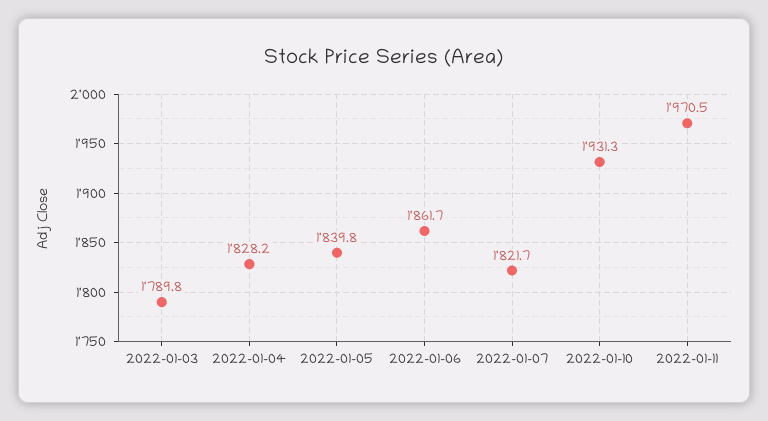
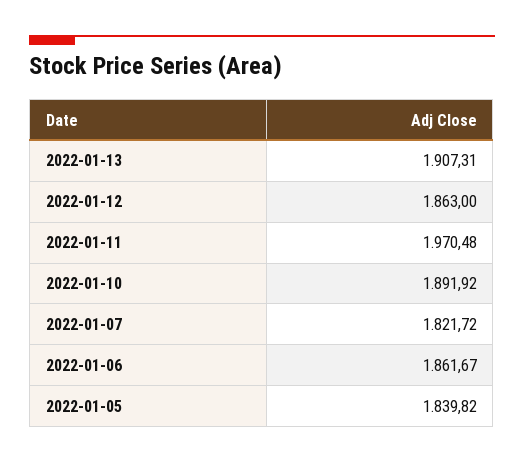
2022-01-03: 1789.8 -> none
2022-01-04: 1828.2 -> none
2022-01-10: 1931.3 -> 1891.92
2022-01-13: none -> 1907.31
2022-01-12: none -> 1863

